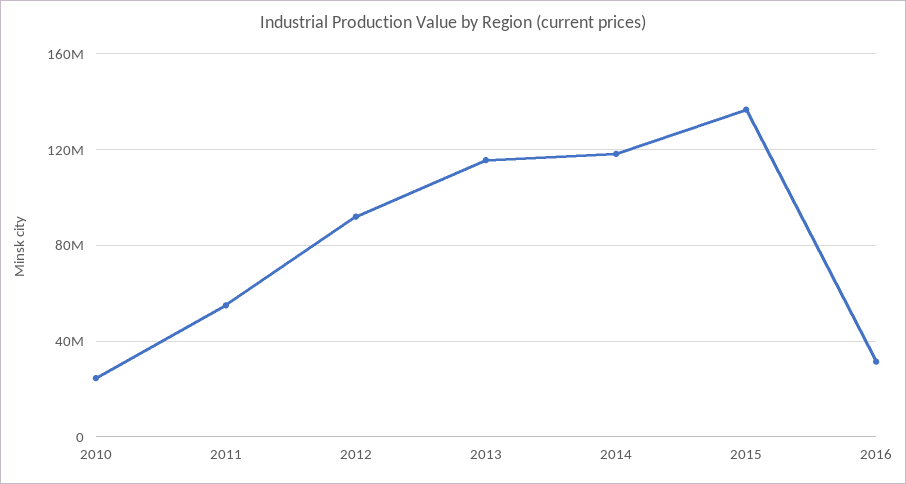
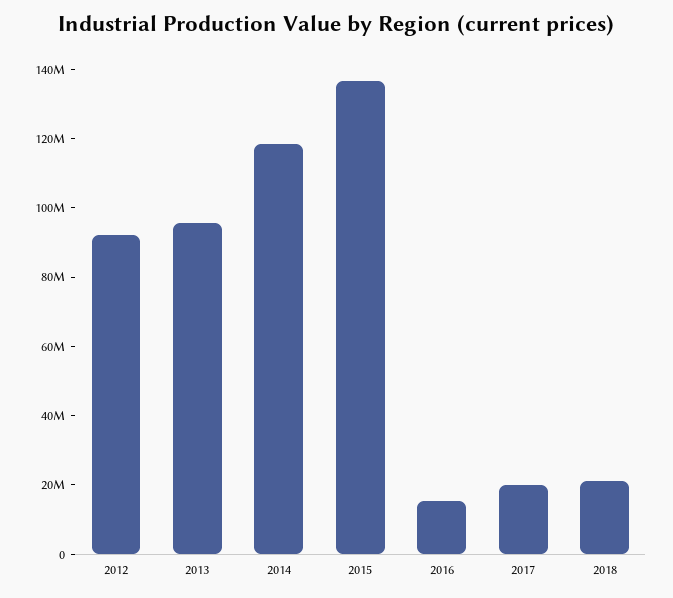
2010: 25000000 -> none
2011: 55000000 -> none
2013: 115000000 -> 95000000
2016: 30000000 -> 15000000
2017: none -> 20000000
2018: none -> 20000000

